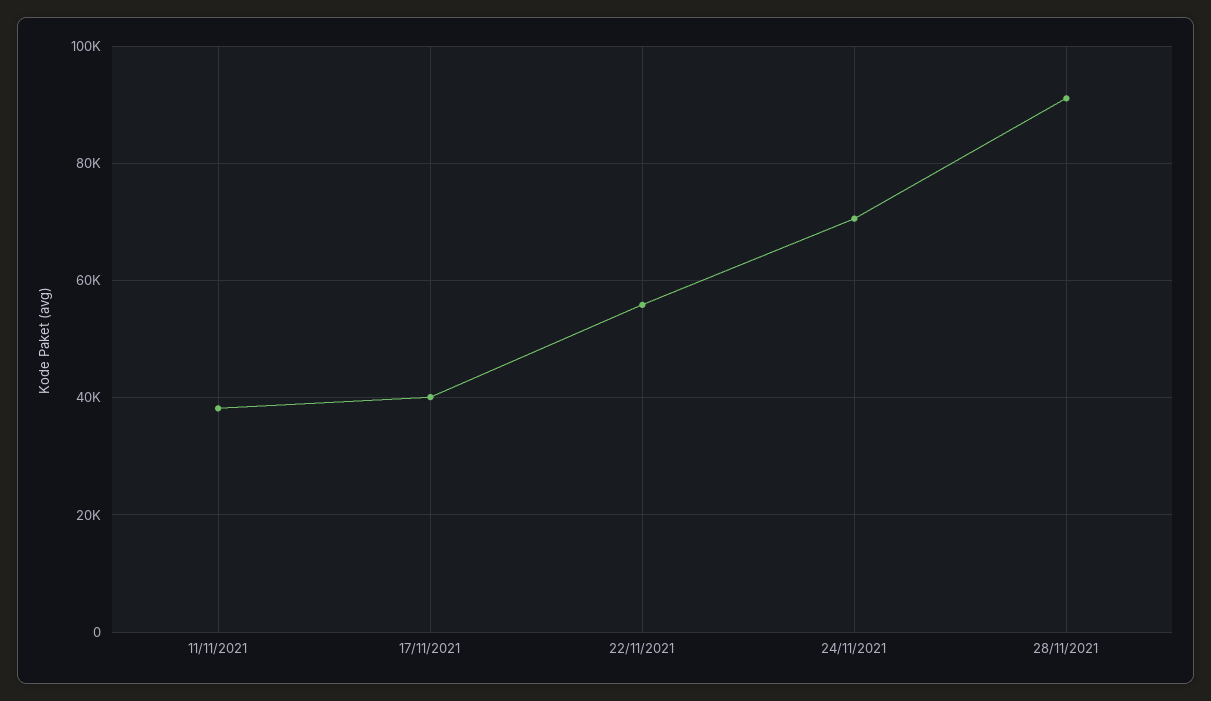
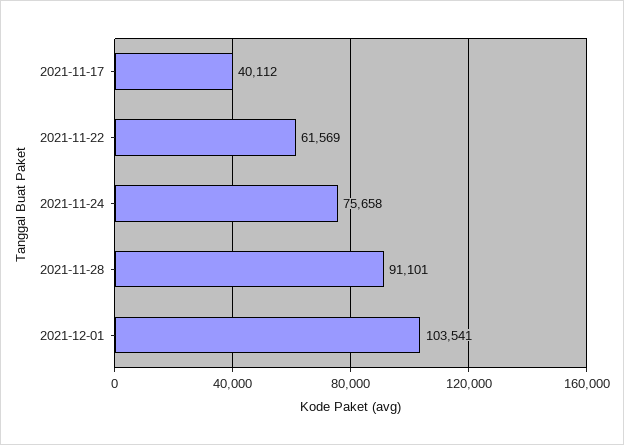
11/11/2021: 38000 -> none
22/11/2021: 56000 -> 61569
24/11/2021: 70000 -> 75658
2021-12-01: none -> 103541

